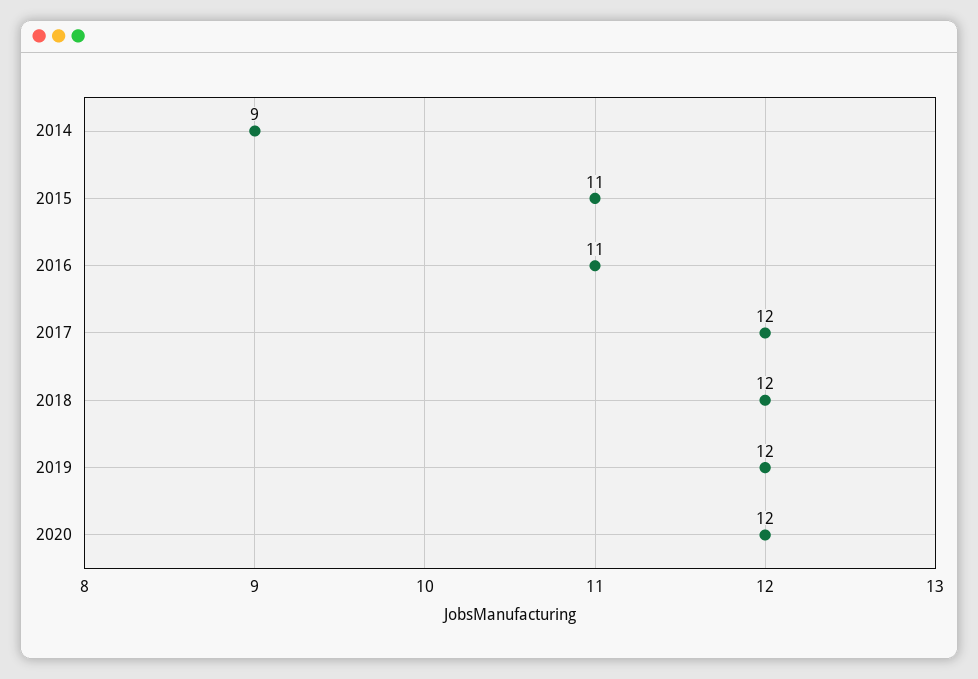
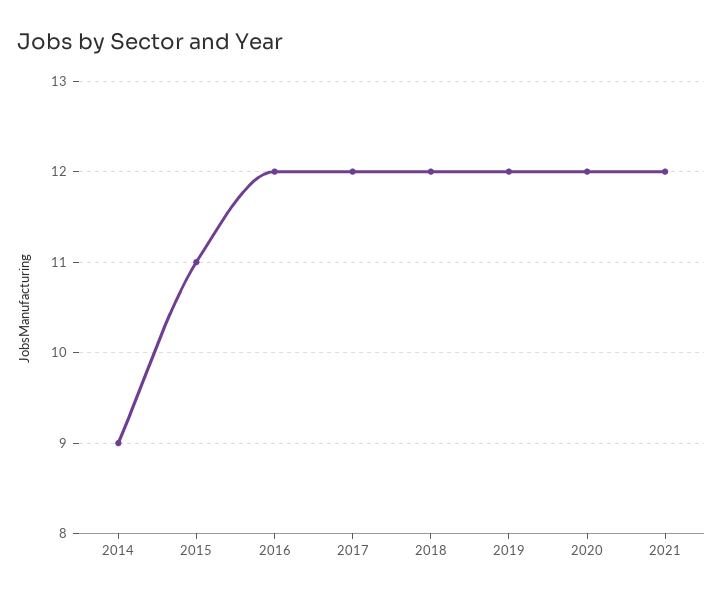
2016: 11 -> 12
2021: none -> 12

